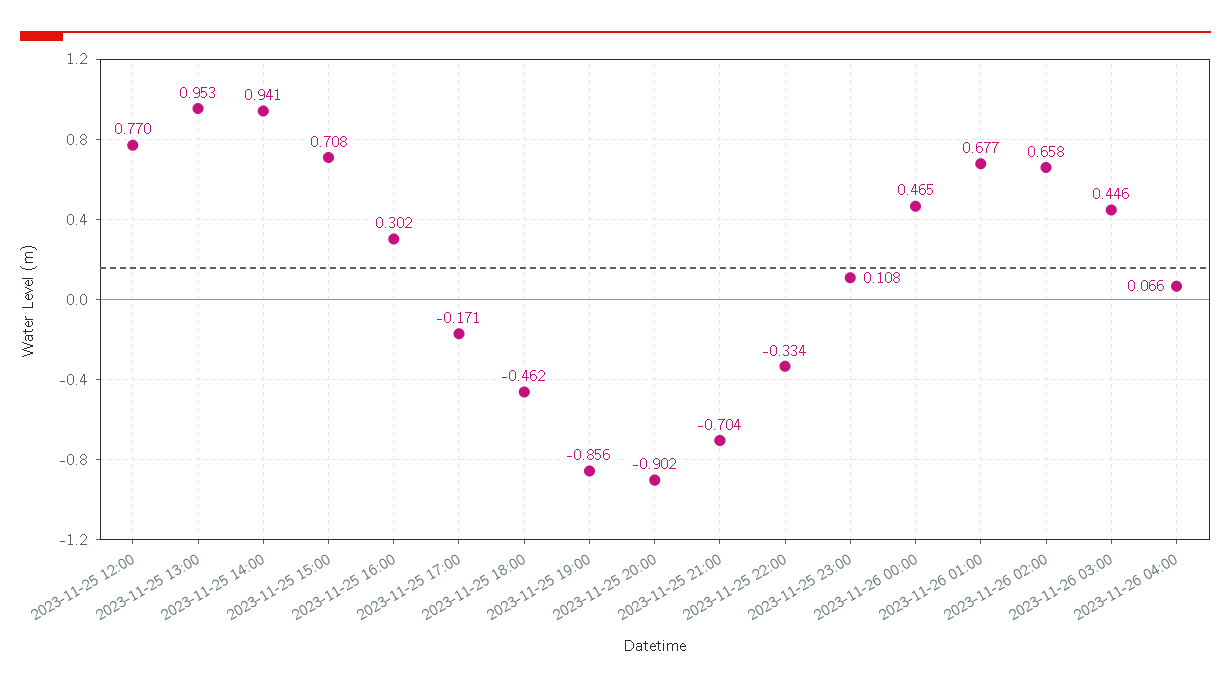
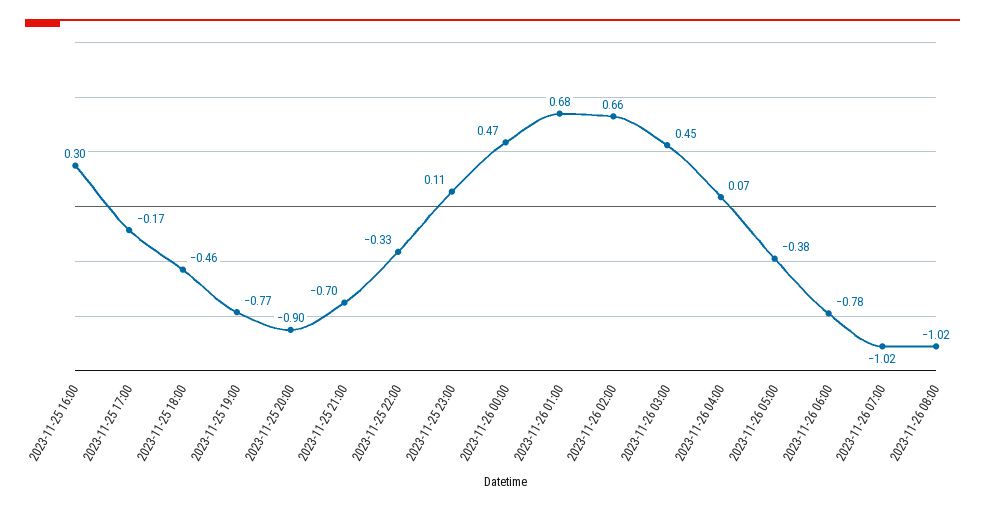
2023-11-25 12:00: 0.77 -> none
2023-11-25 13:00: 0.953 -> none
2023-11-25 14:00: 0.941 -> none
2023-11-25 15:00: 0.708 -> none
2023-11-25 19:00: -0.856 -> -0.77
2023-11-26 05:00: none -> -0.38
2023-11-26 06:00: none -> -0.78
2023-11-26 07:00: none -> -1.02
2023-11-26 08:00: none -> -1.02

